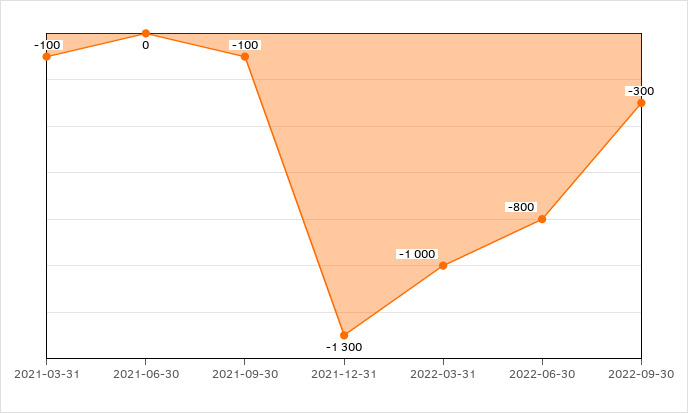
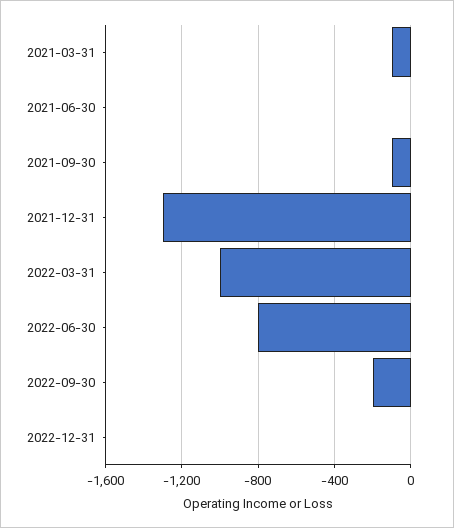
2022-09-30: -300 -> -200
2022-12-31: none -> 0

